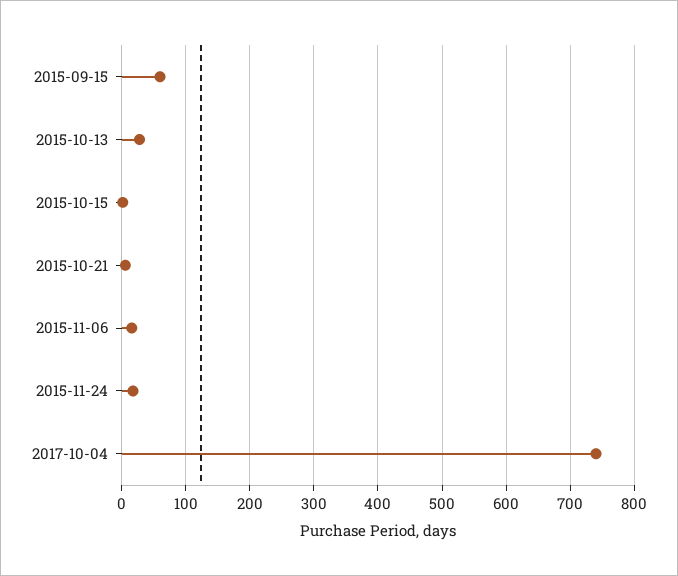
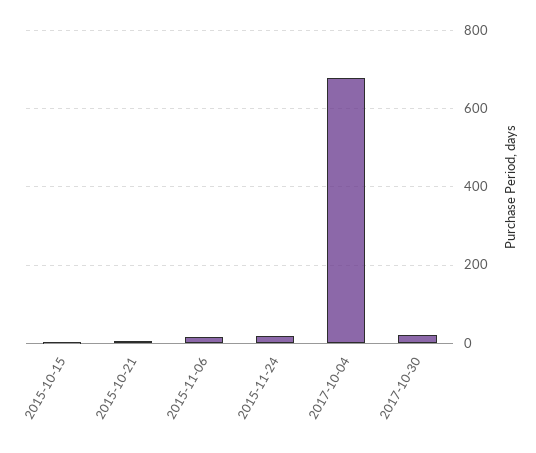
2015-09-15: 60 -> none
2015-10-13: 30 -> none
2017-10-04: 740 -> 680
2017-10-30: none -> 20

